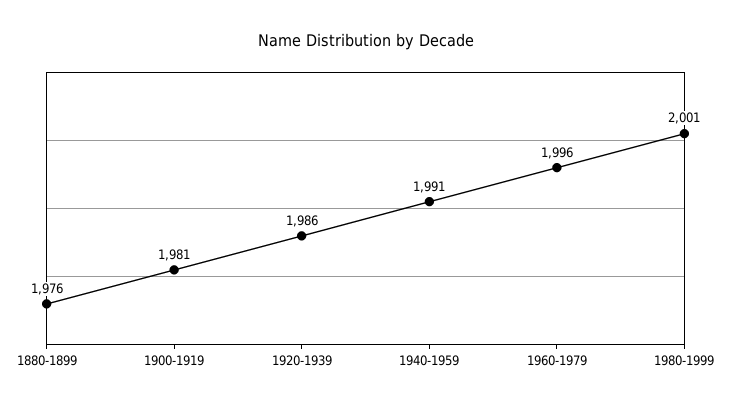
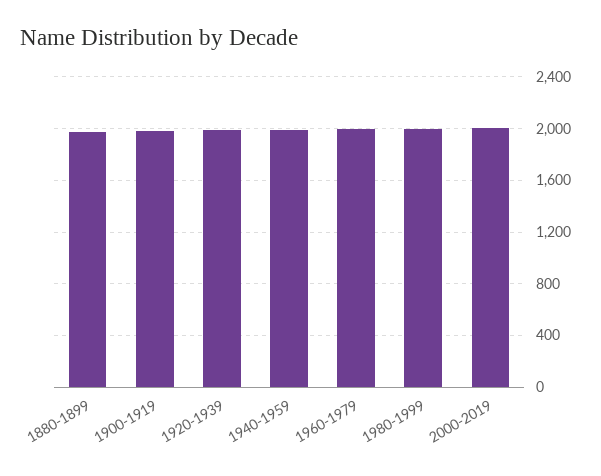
2000-2019: none -> 2000

